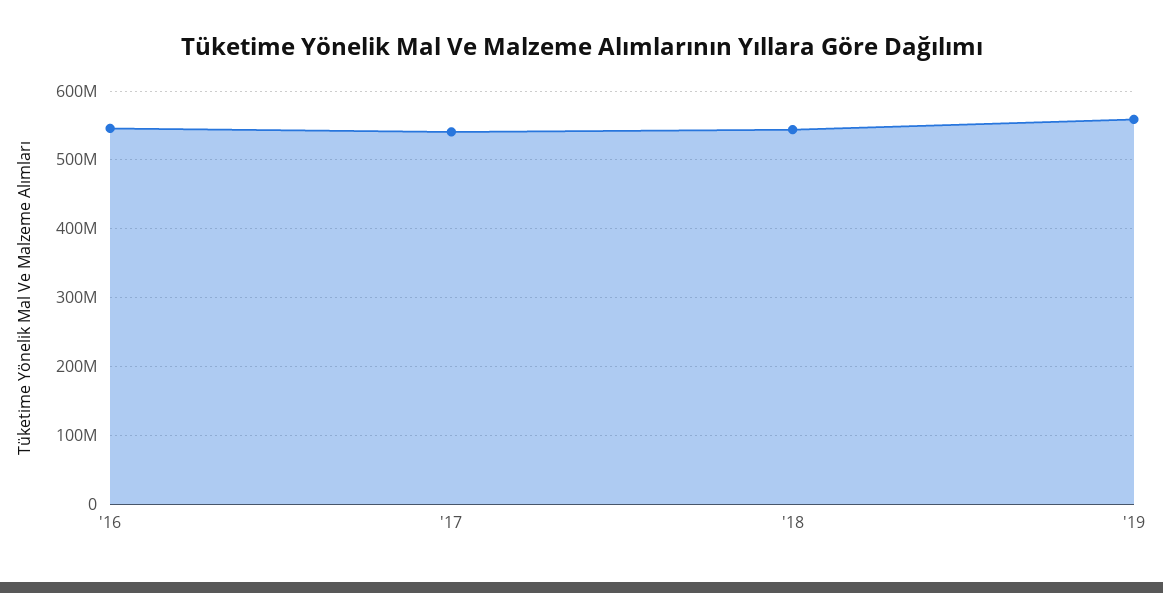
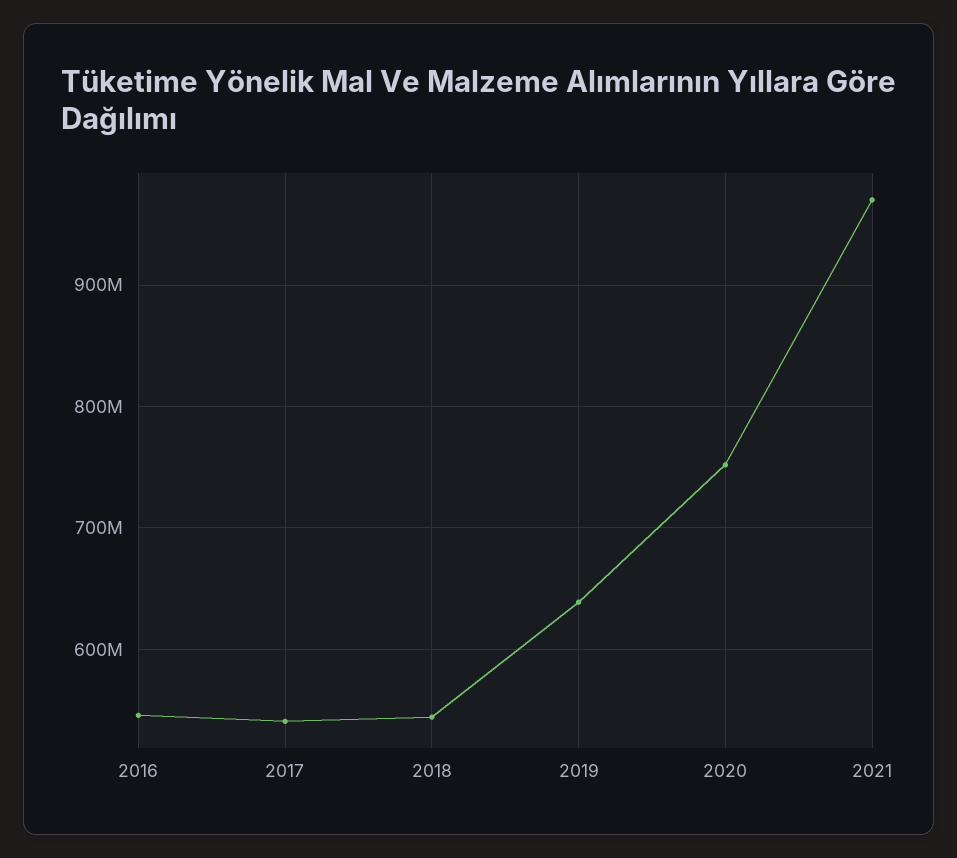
'19: 560000000 -> 640000000
2020: none -> 750000000
2021: none -> 970000000

